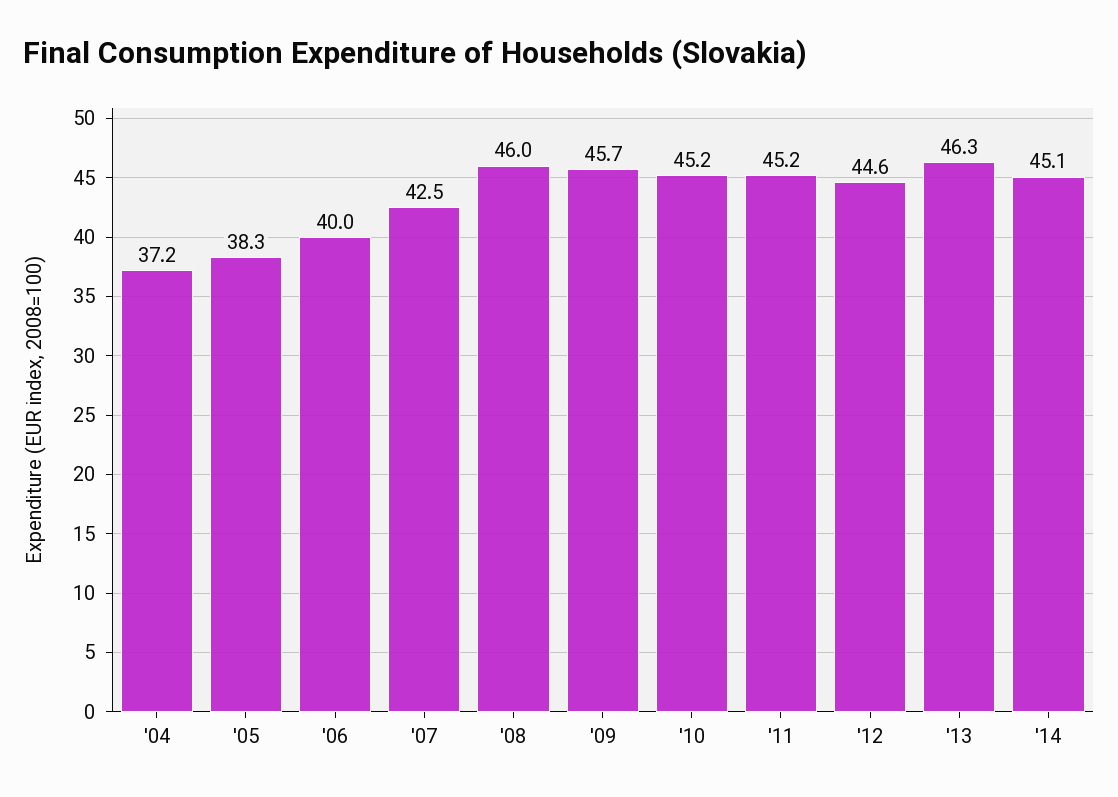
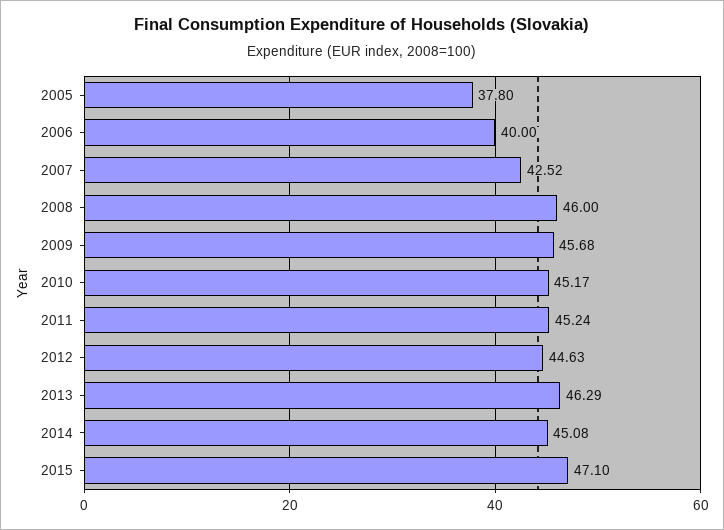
'04: 37.2 -> none
'05: 38.3 -> 37.8
2015: none -> 47.1

